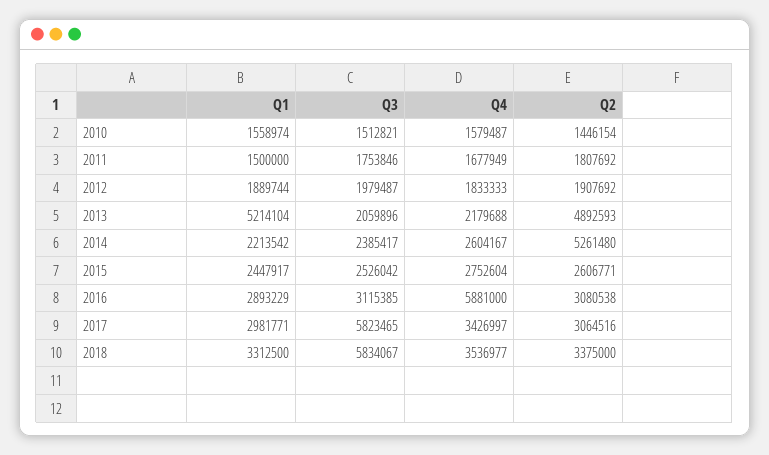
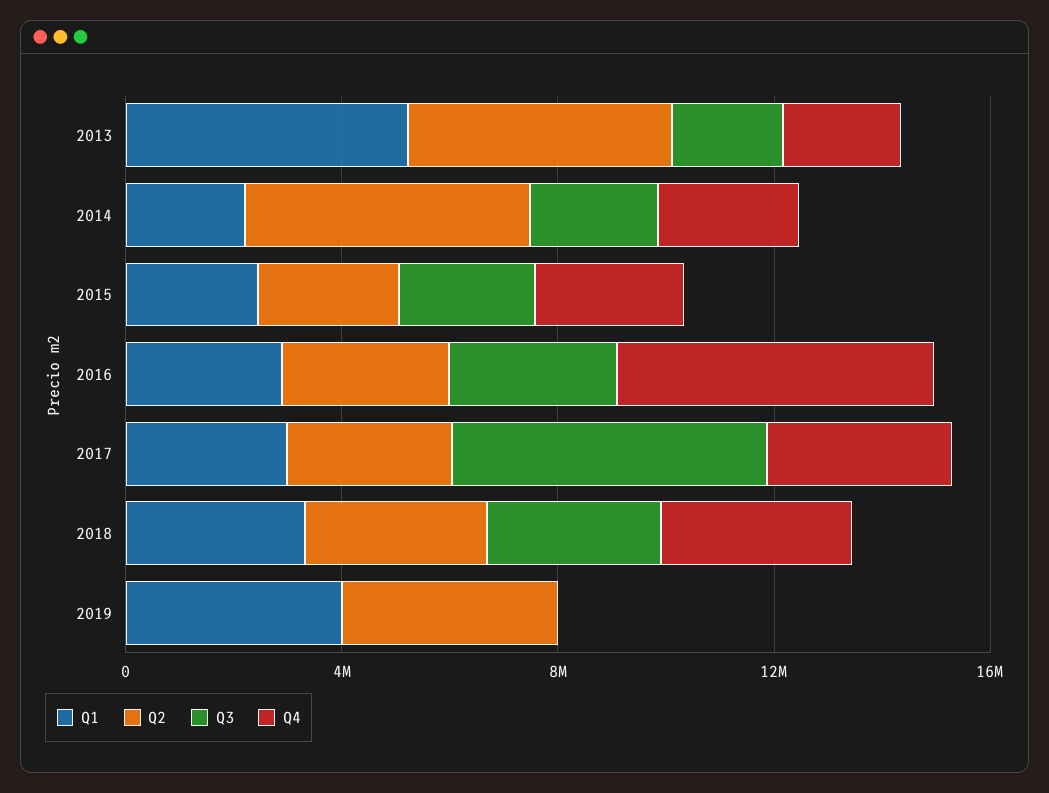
Q1, 2010: 1558974 -> none
Q3, 2010: 1512821 -> none
Q4, 2010: 1579487 -> none
Q2, 2010: 1446154 -> none
Q1, 2011: 1500000 -> none
Q3, 2011: 1753846 -> none
Q4, 2011: 1677949 -> none
Q2, 2011: 1807692 -> none
Q1, 2012: 1889744 -> none
Q3, 2012: 1979487 -> none
Q4, 2012: 1833333 -> none
Q2, 2012: 1907692 -> none
Q3, 2018: 5834067 -> 3000000
Q1, 2019: none -> 4000000
Q2, 2019: none -> 4000000
Q3, 2019: none -> 0
Q4, 2019: none -> 0

